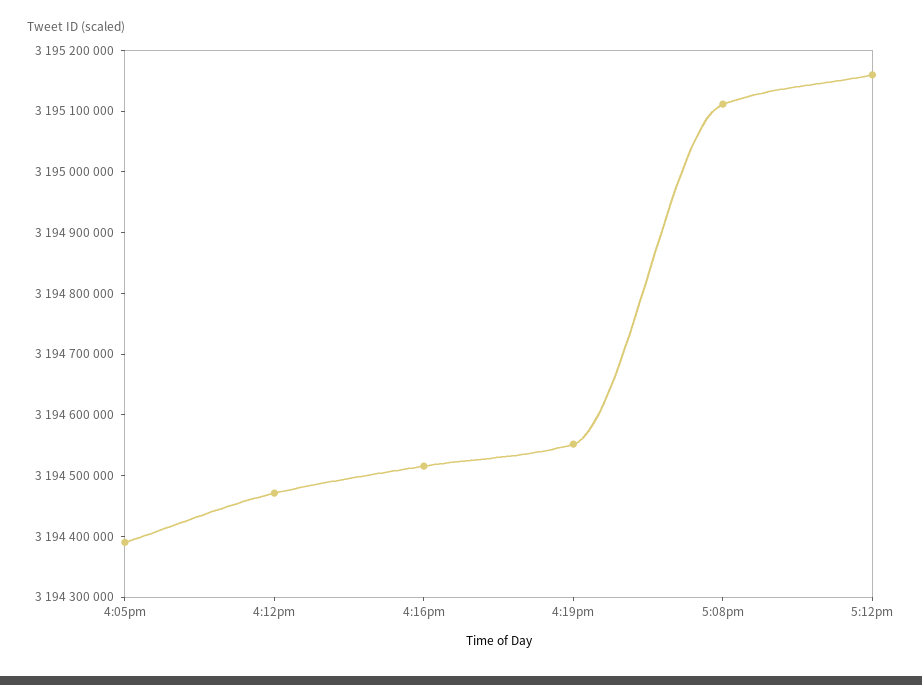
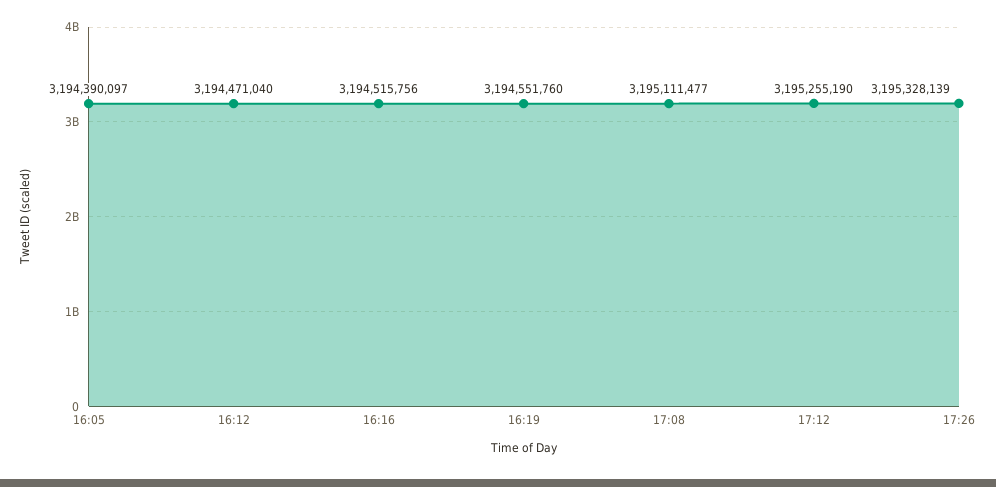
5:12pm: 3195160000 -> 3195255190
17:26: none -> 3195328139

